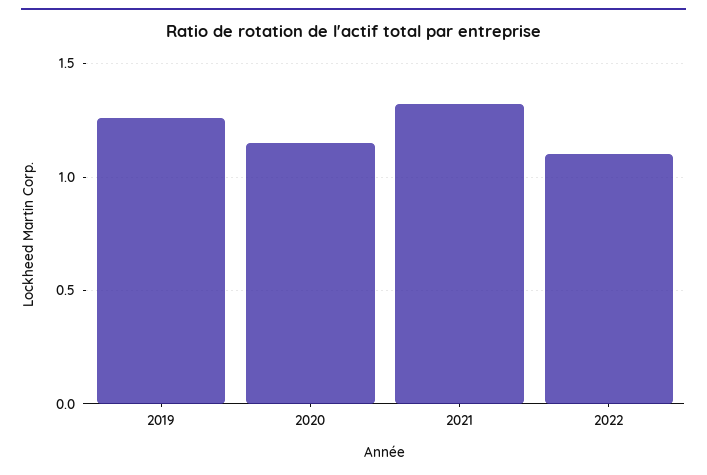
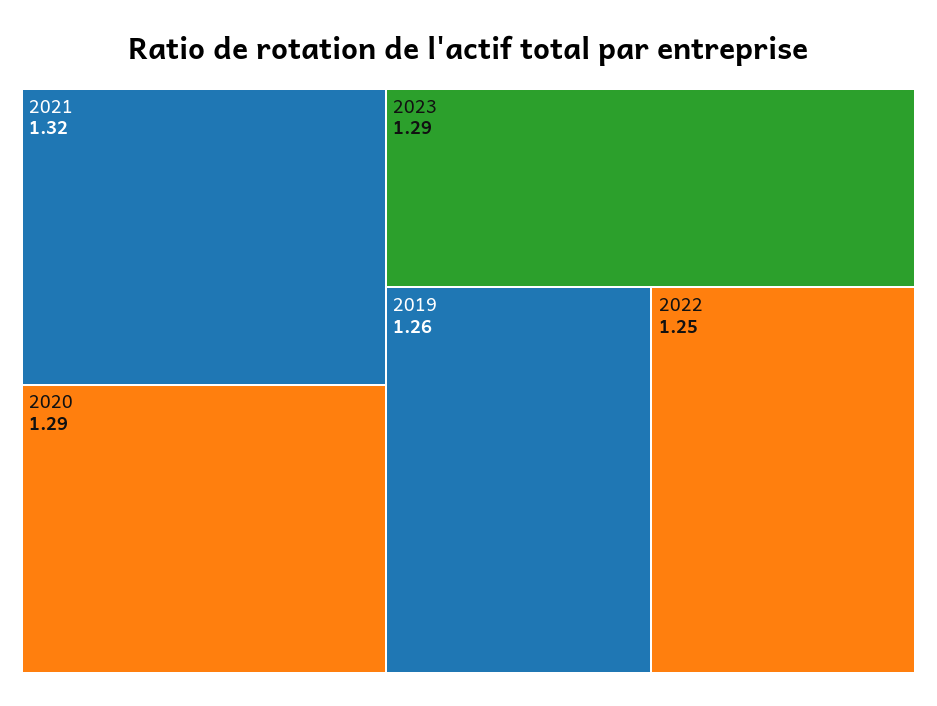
2020: 1.15 -> 1.29
2022: 1.1 -> 1.25
2023: none -> 1.29

